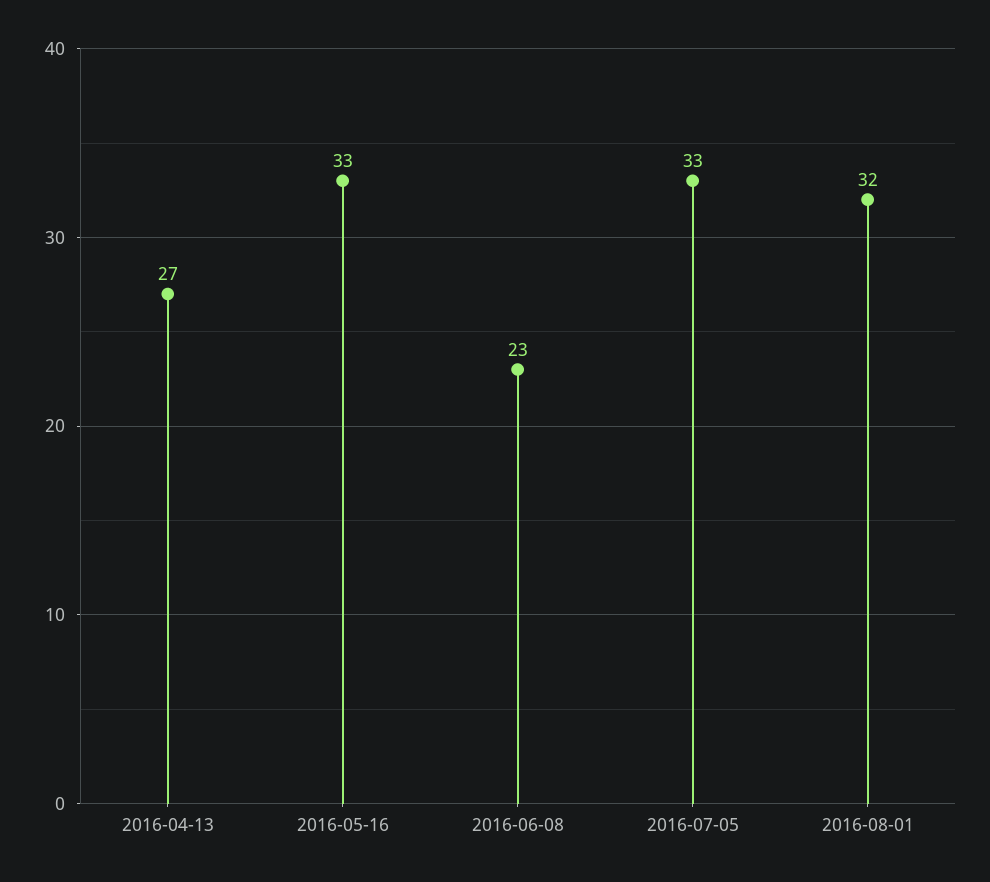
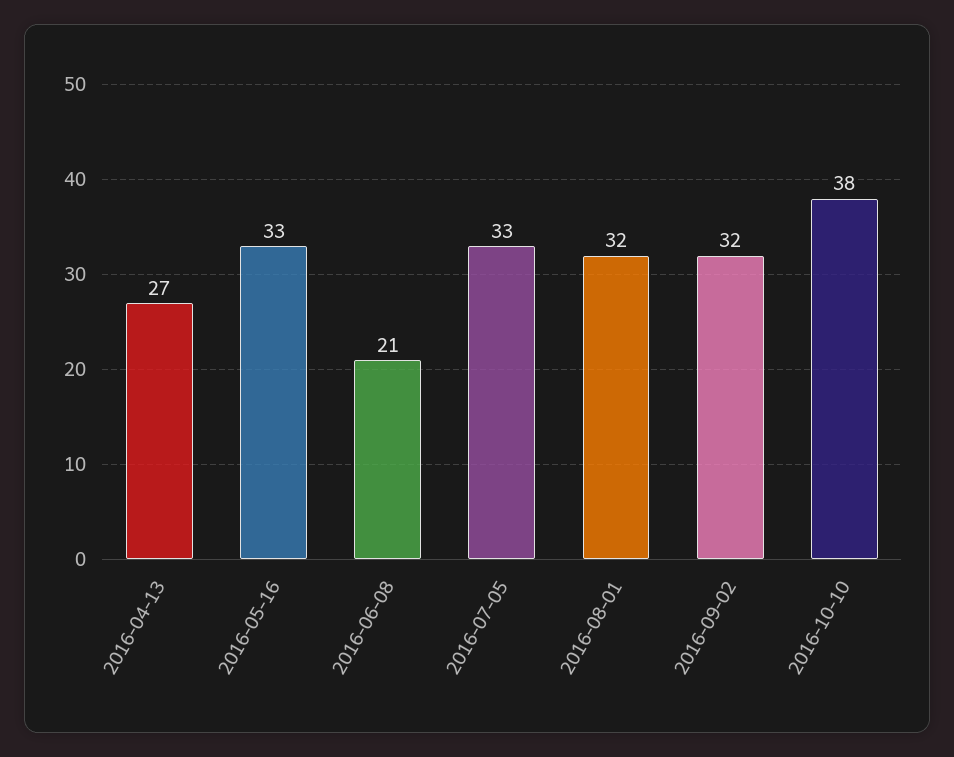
2016-06-08: 23 -> 21
2016-09-02: none -> 32
2016-10-10: none -> 38

